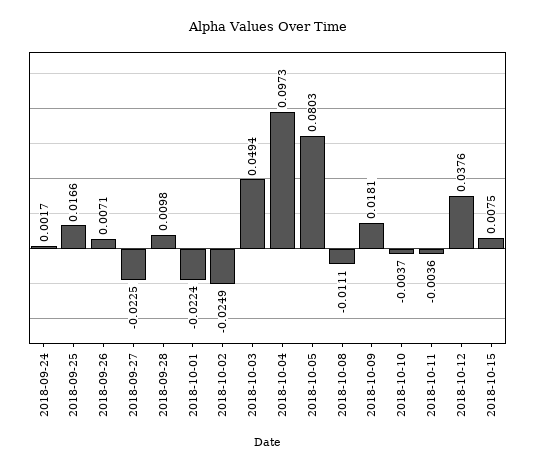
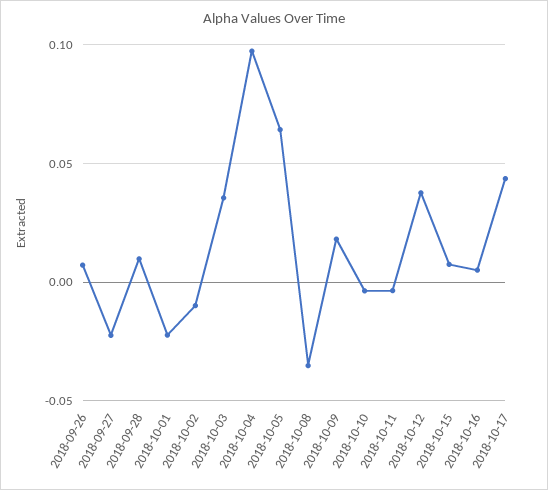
2018-09-24: 0.0017 -> none
2018-09-25: 0.0166 -> none
2018-10-02: -0.0249 -> -0.01
2018-10-03: 0.0494 -> 0.035
2018-10-05: 0.0803 -> 0.065
2018-10-08: -0.0111 -> -0.035
2018-10-16: none -> 0.005
2018-10-17: none -> 0.045

